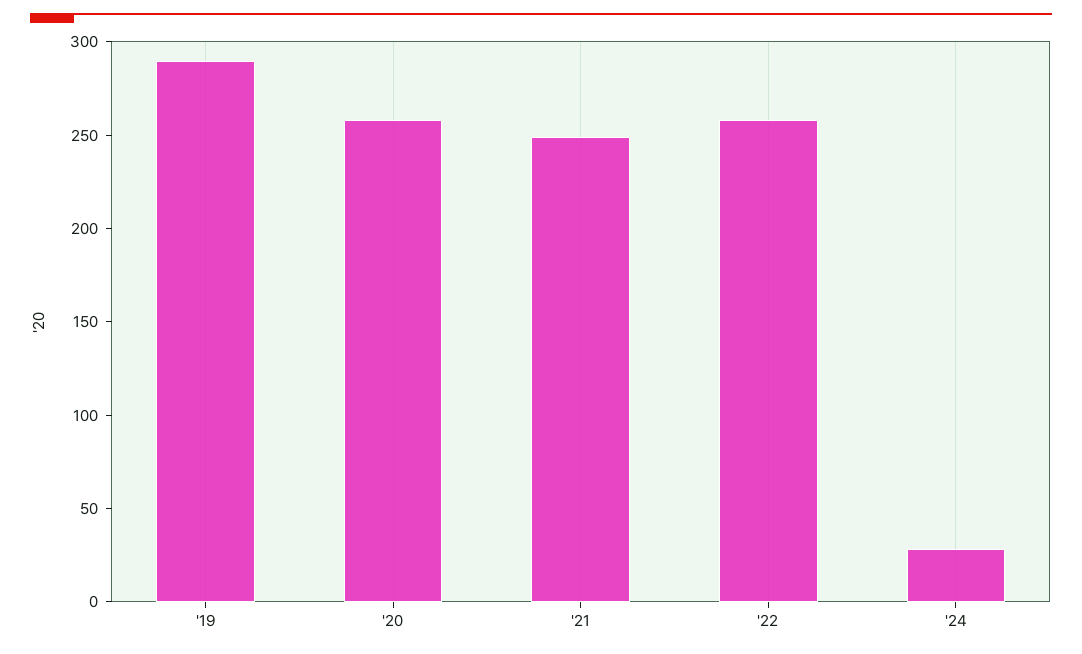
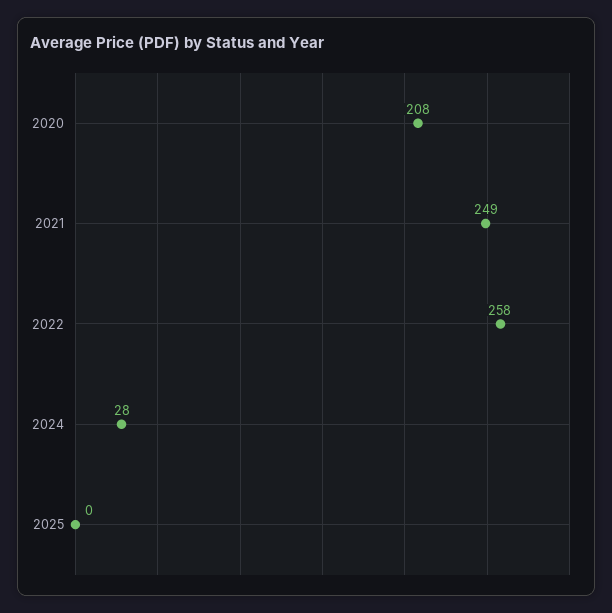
'19: 290 -> none
'20: 260 -> 208
2025: none -> 0

